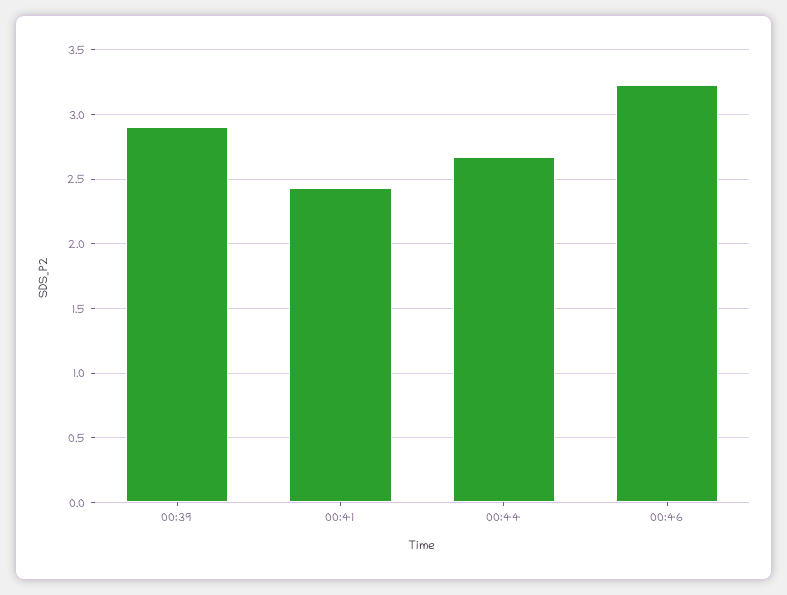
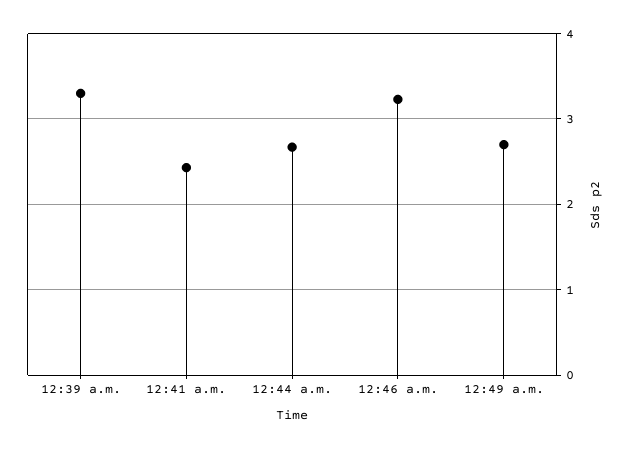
00:39: 2.9 -> 3.3
12:49 a.m.: none -> 2.7

